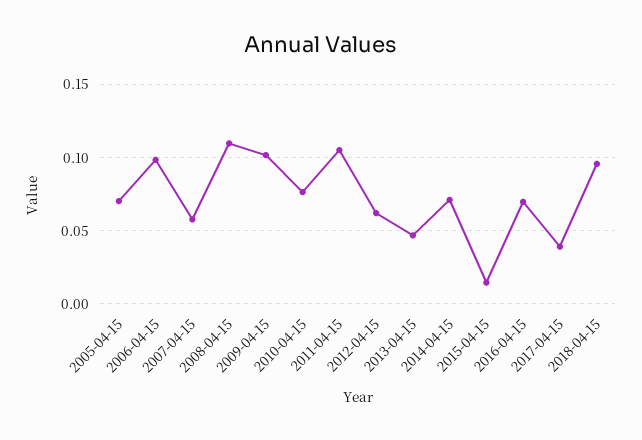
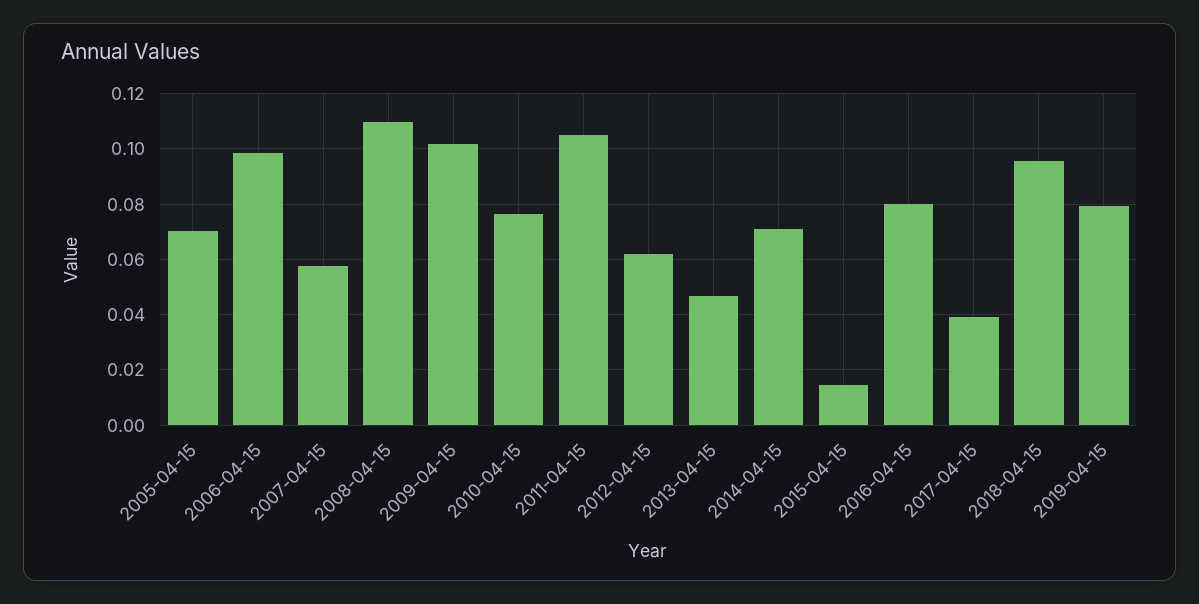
2016-04-15: 0.07 -> 0.08
2019-04-15: none -> 0.08

